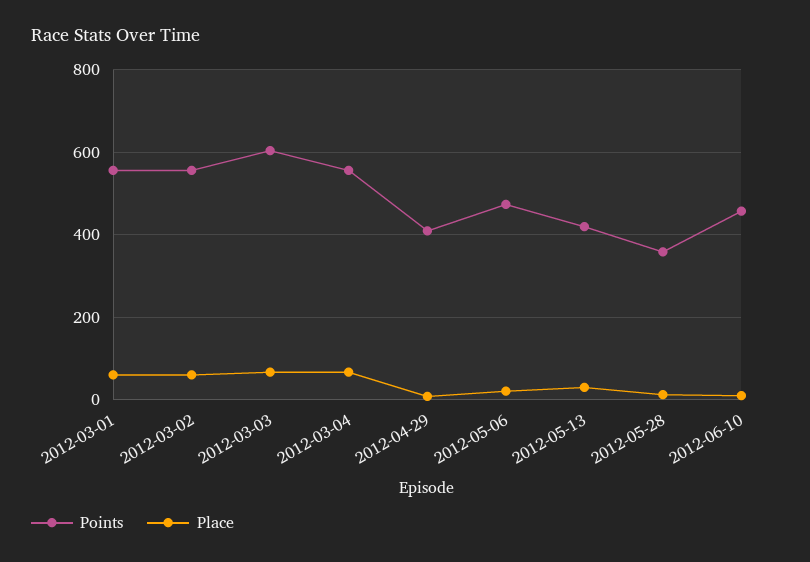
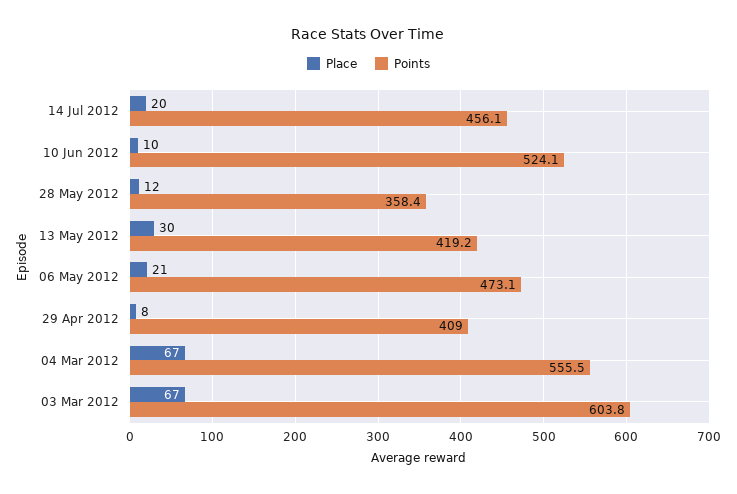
Points, 2012-03-01: 560 -> none
Place, 2012-03-01: 60 -> none
Points, 2012-03-02: 560 -> none
Place, 2012-03-02: 60 -> none
Points, 2012-06-10: 460 -> 524.1
Place, 14 Jul 2012: none -> 20
Points, 14 Jul 2012: none -> 456.1

